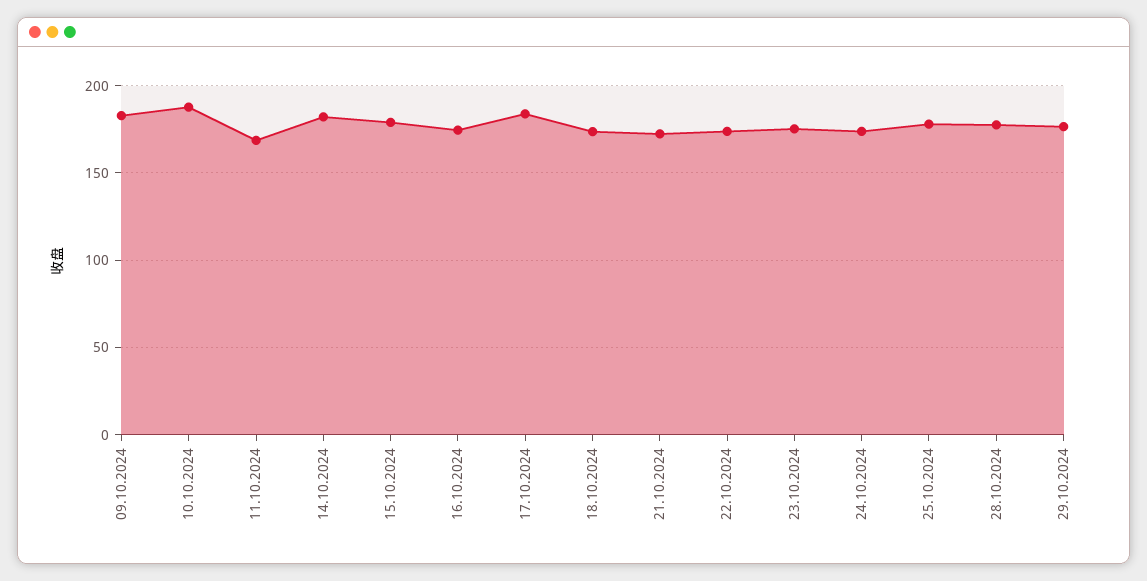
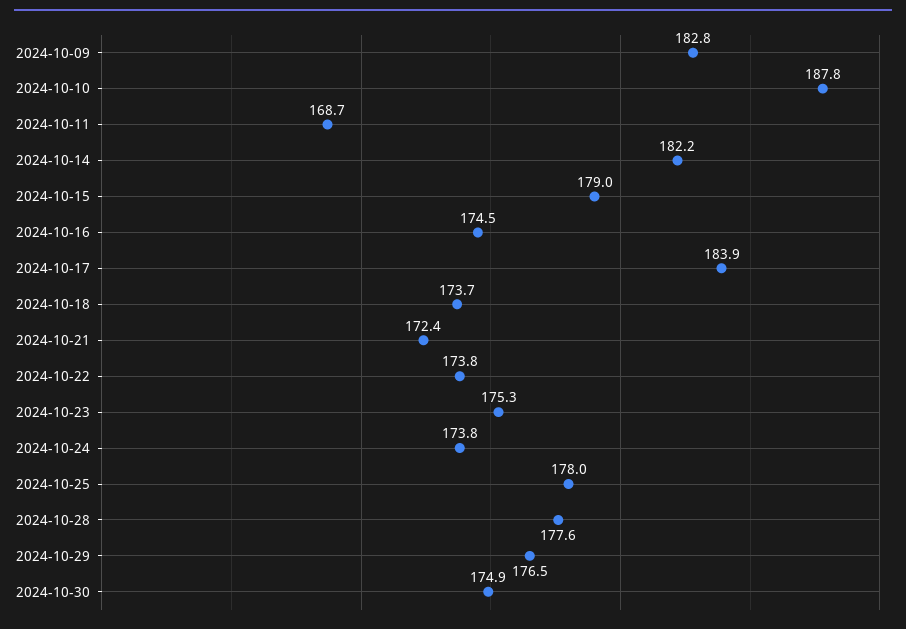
2024-10-30: none -> 174.9

